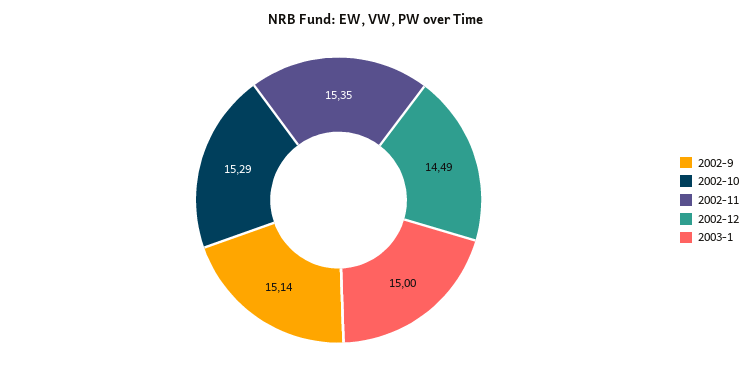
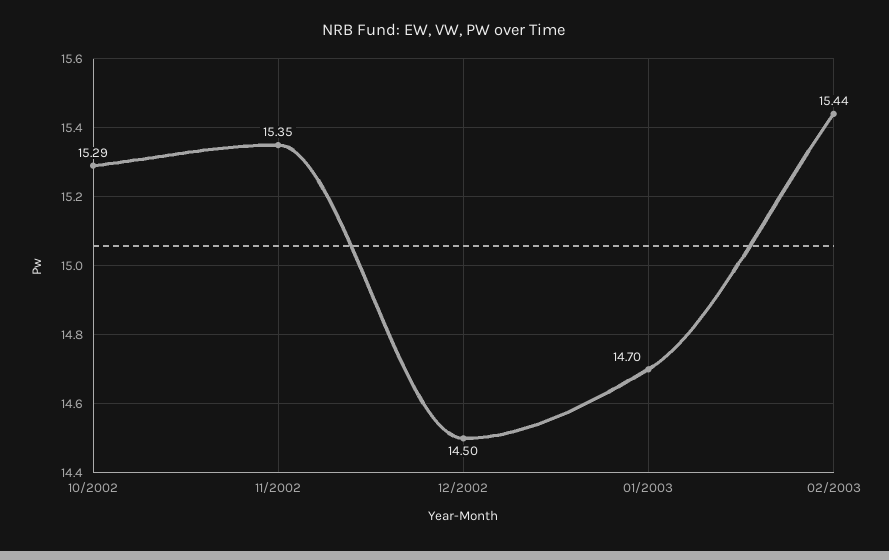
2002-9: 15.14 -> none
2002-12: 14.49 -> 14.5
2003-1: 15 -> 14.7
02/2003: none -> 15.44

